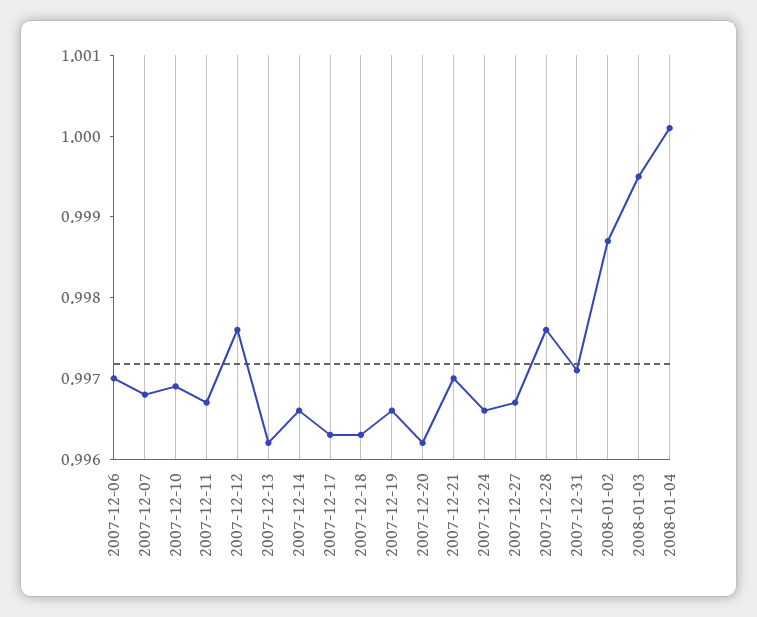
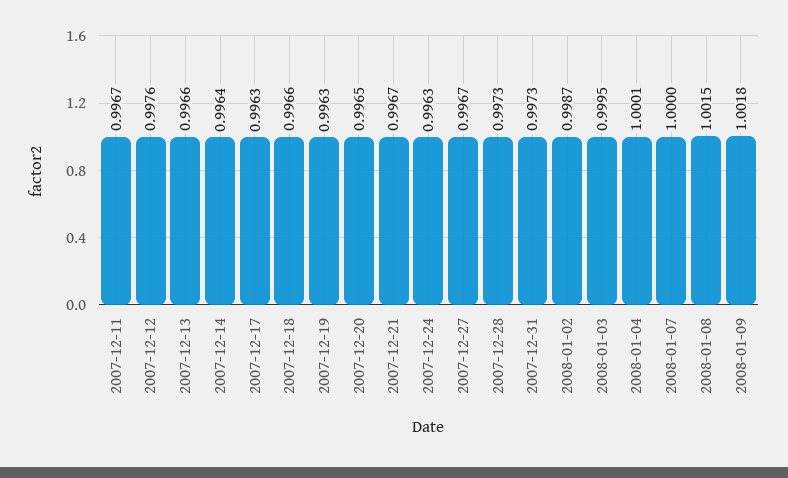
2007-12-06: 0.997 -> none
2007-12-07: 0.9968 -> none
2007-12-10: 0.9969 -> none
2007-12-13: 0.9962 -> 0.9966
2007-12-14: 0.9966 -> 0.9964
2007-12-18: 0.9963 -> 0.9966
2007-12-19: 0.9966 -> 0.9963
2007-12-20: 0.9962 -> 0.9965
2007-12-21: 0.997 -> 0.9967
2007-12-24: 0.9966 -> 0.9963
2007-12-28: 0.9976 -> 0.9973
2007-12-31: 0.9971 -> 0.9973
2008-01-07: none -> 1
2008-01-08: none -> 1.0015
2008-01-09: none -> 1.0018

